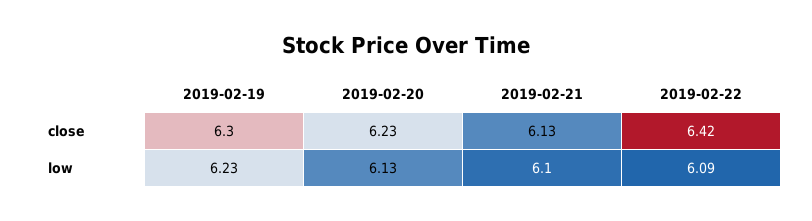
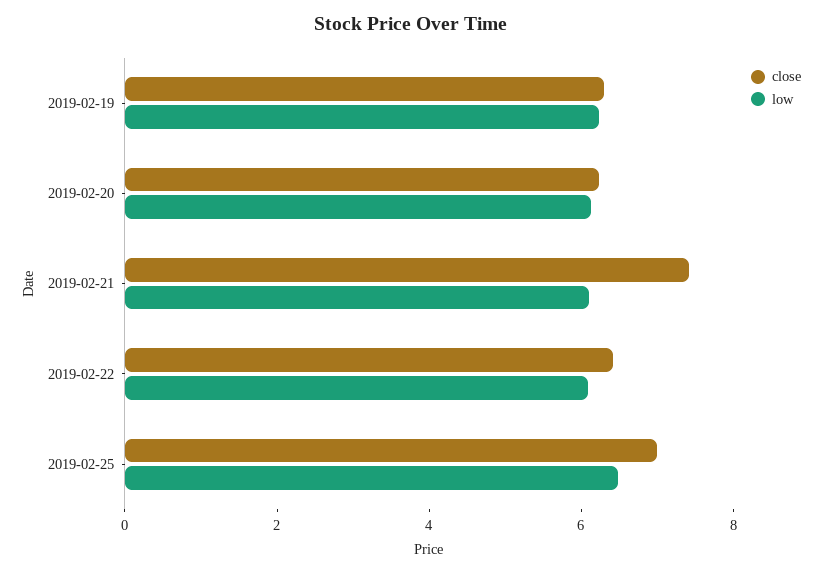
close, 2019-02-21: 6.13 -> 7.5
close, 2019-02-25: none -> 7
low, 2019-02-25: none -> 6.5

